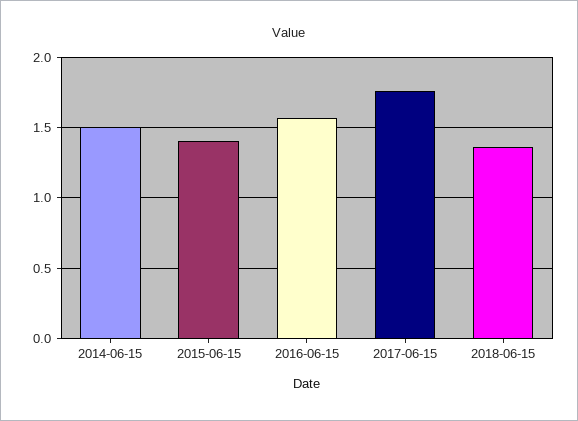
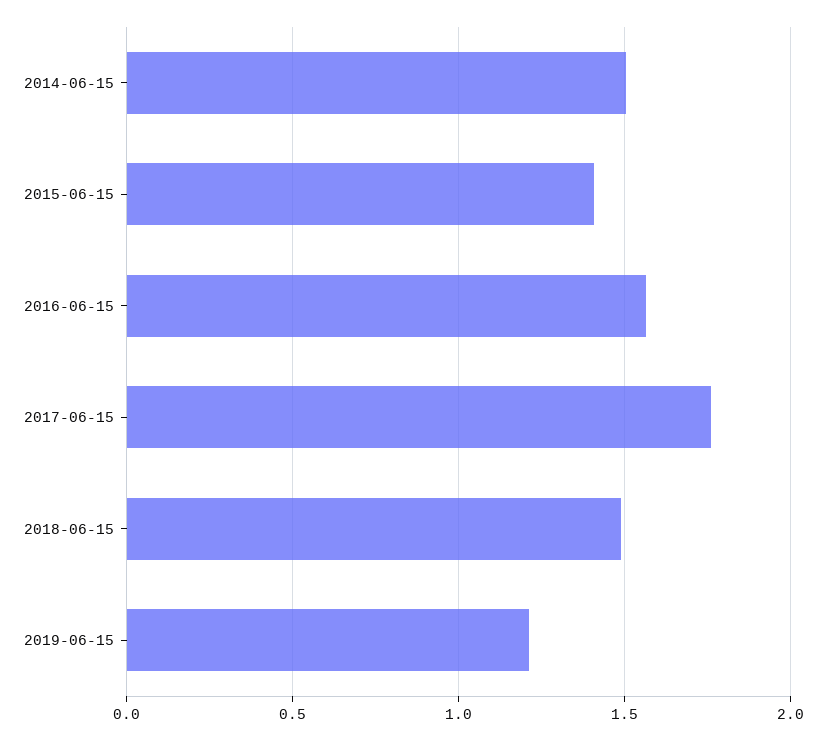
2018-06-15: 1.35 -> 1.5
2019-06-15: none -> 1.2

